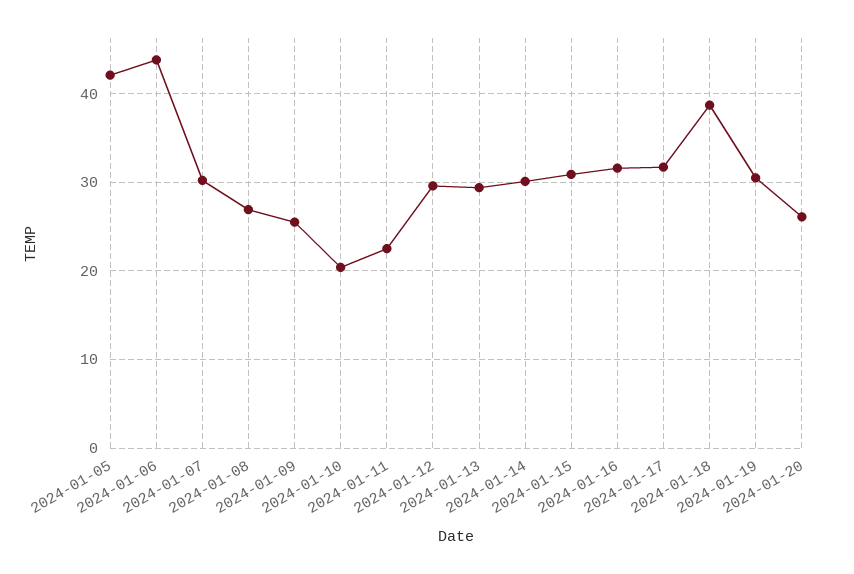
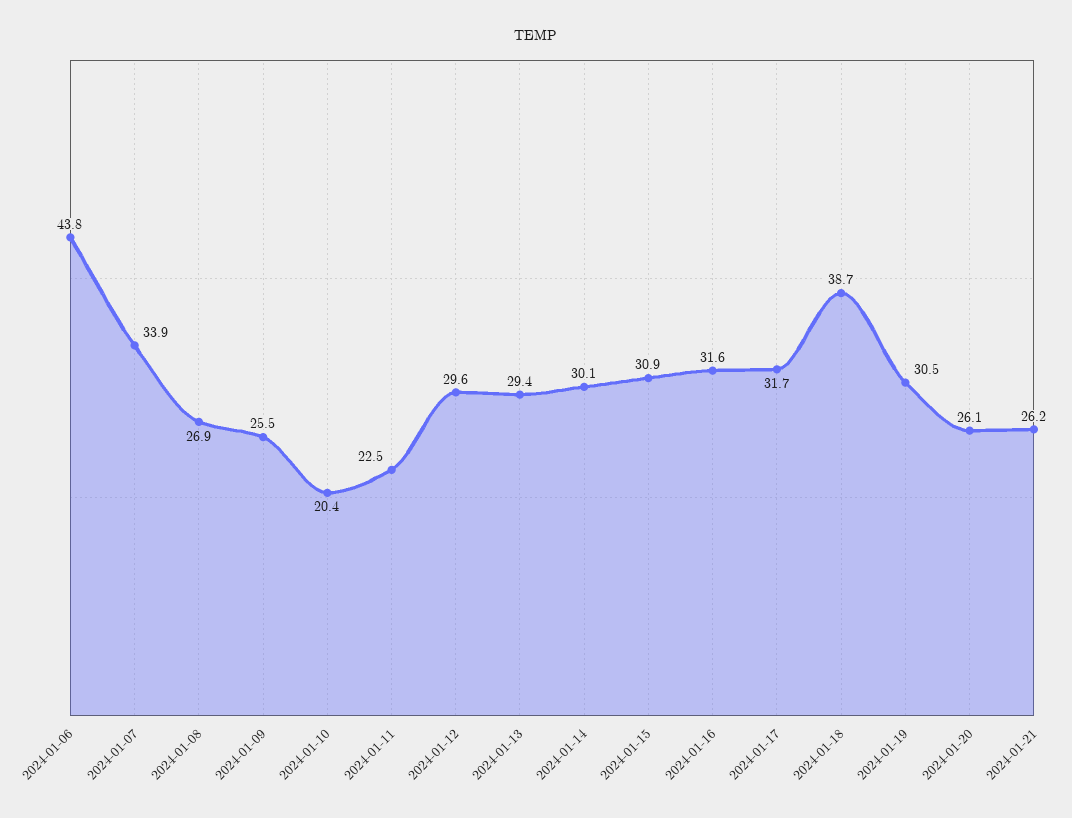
2024-01-05: 42 -> none
2024-01-07: 30 -> 33.9
2024-01-21: none -> 26.2

